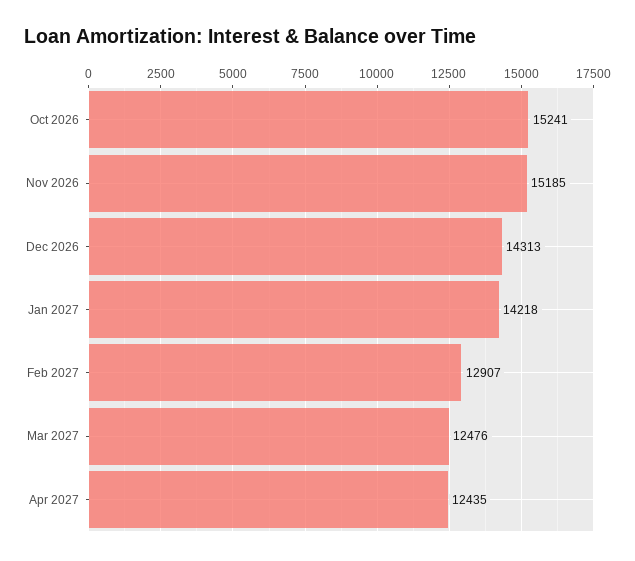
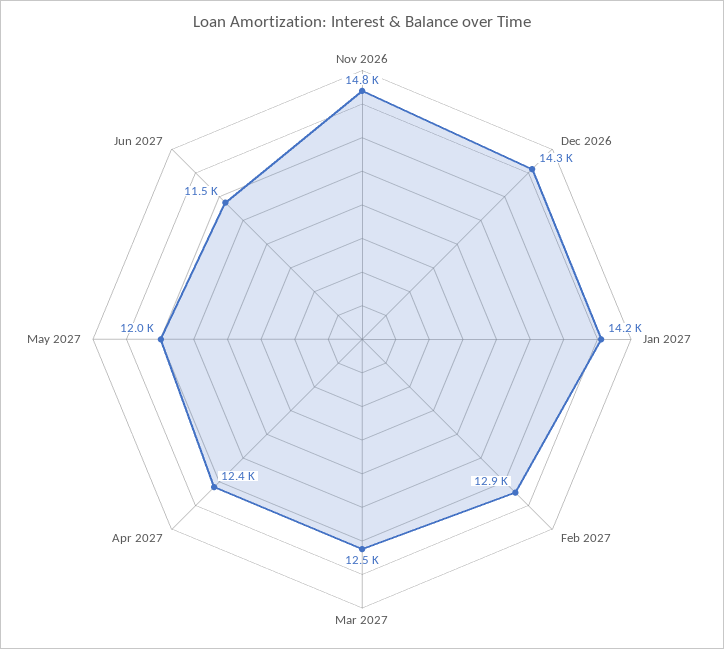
Oct 2026: 15241 -> none
Nov 2026: 15185 -> 14800
May 2027: none -> 12000
Jun 2027: none -> 11500

